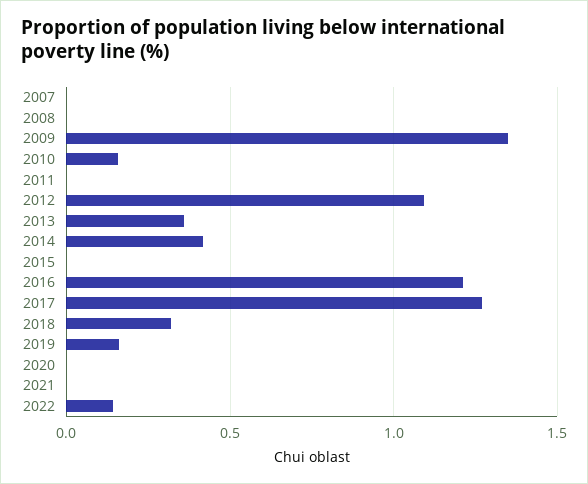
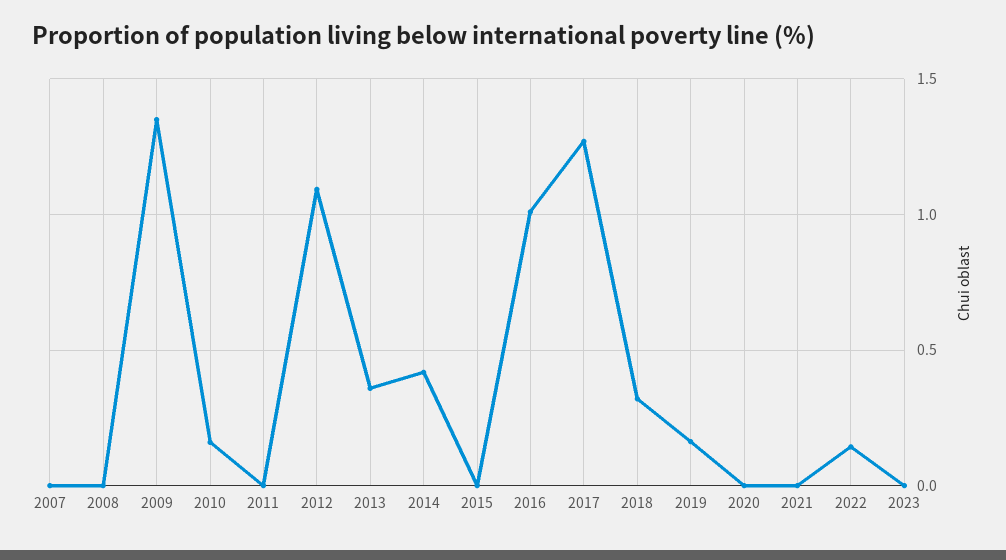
2016: 1.2 -> 1
2023: none -> 0

